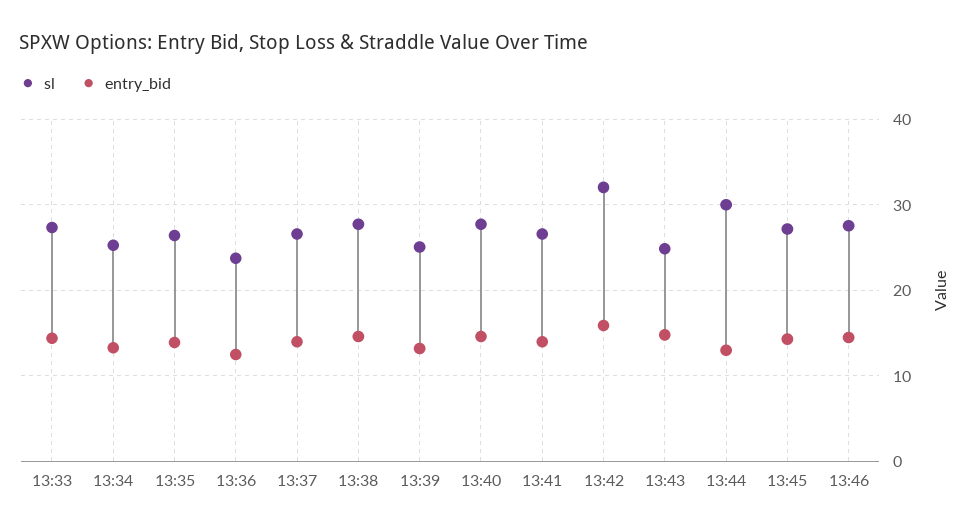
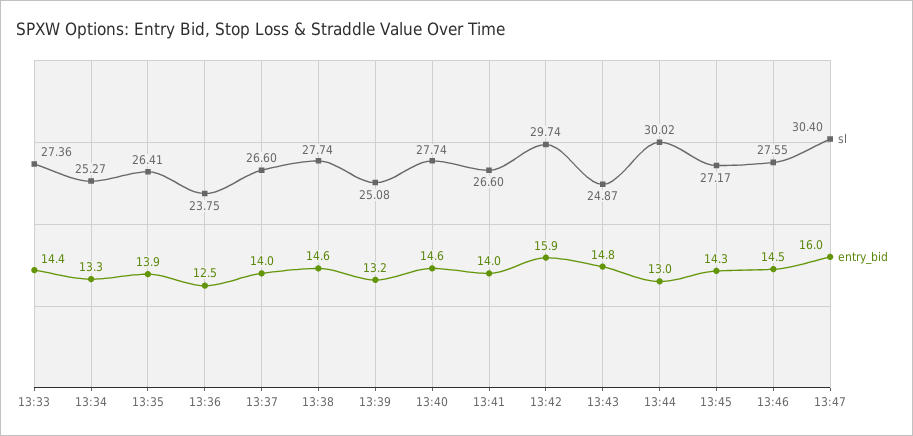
sl, 13:42: 32 -> 29.74
sl, 13:47: none -> 30.4
entry_bid, 13:47: none -> 16

